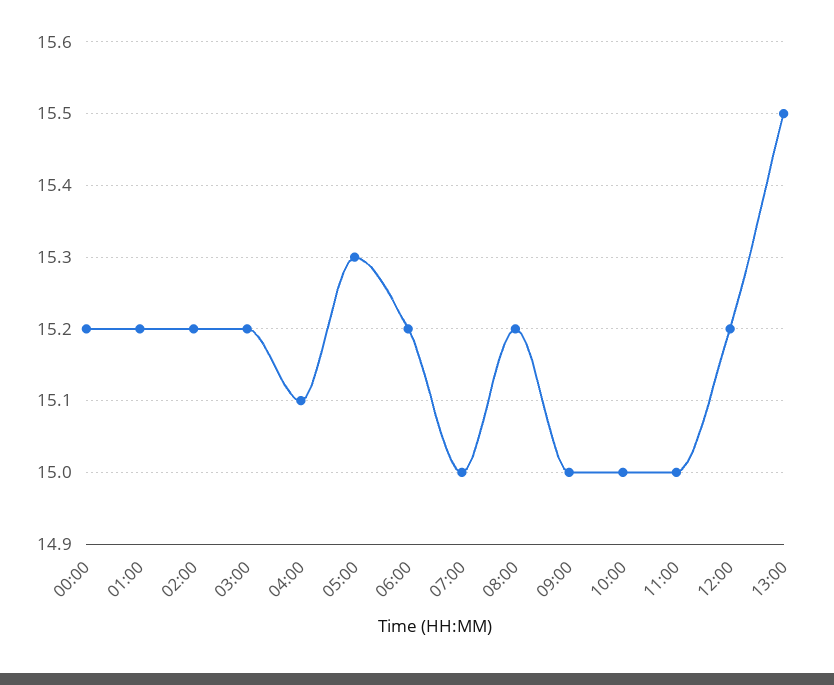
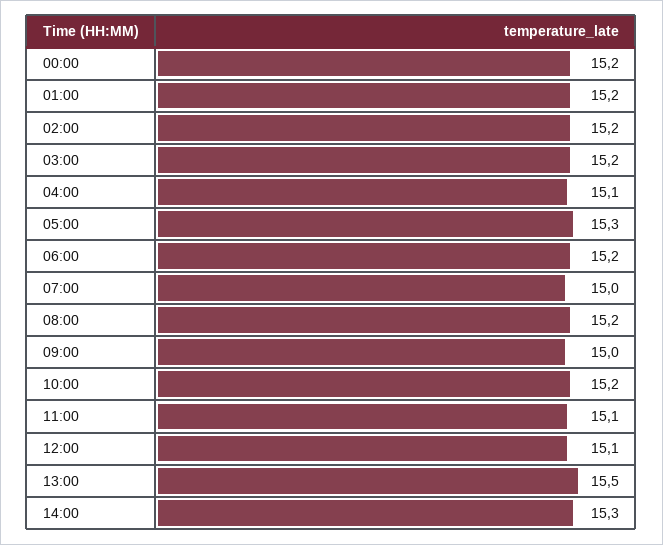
10:00: 15 -> 15.2
11:00: 15 -> 15.1
12:00: 15.2 -> 15.1
14:00: none -> 15.3

